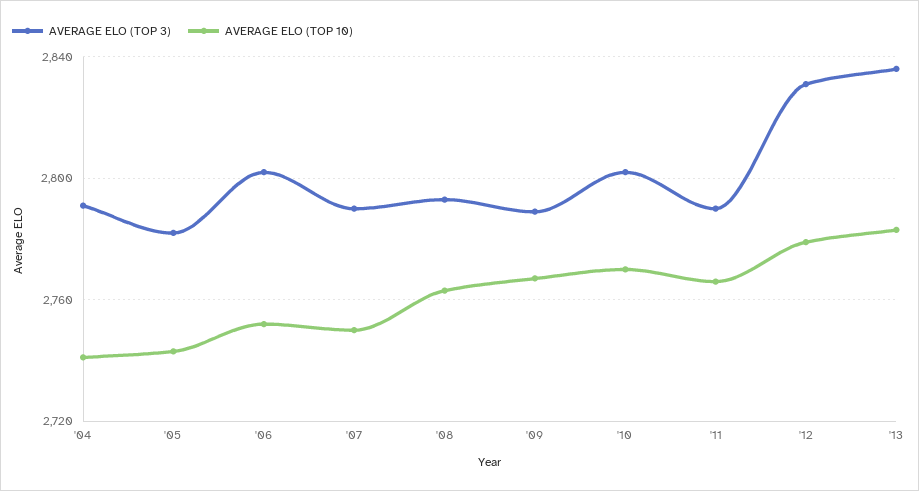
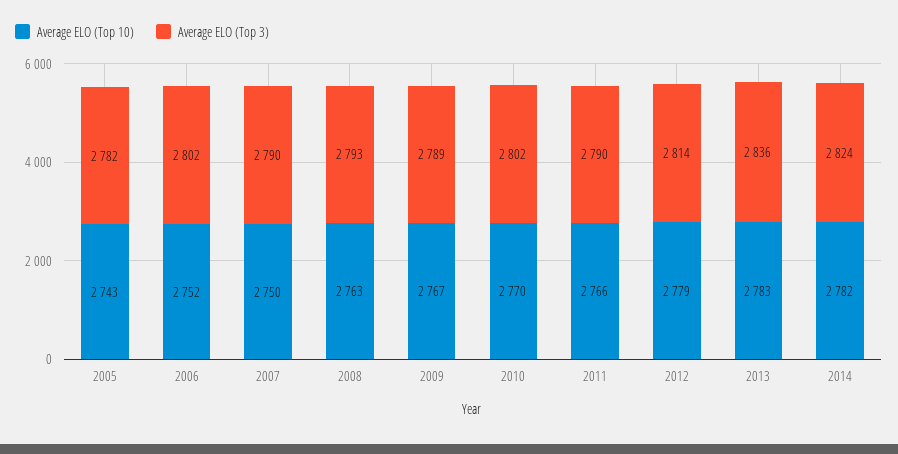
AVERAGE ELO (TOP 3), '04: 2790 -> none
AVERAGE ELO (TOP 10), '04: 2740 -> none
AVERAGE ELO (TOP 3), '12: 2830 -> 2814
AVERAGE ELO (TOP 10), 2014: none -> 2782
AVERAGE ELO (TOP 3), 2014: none -> 2824

